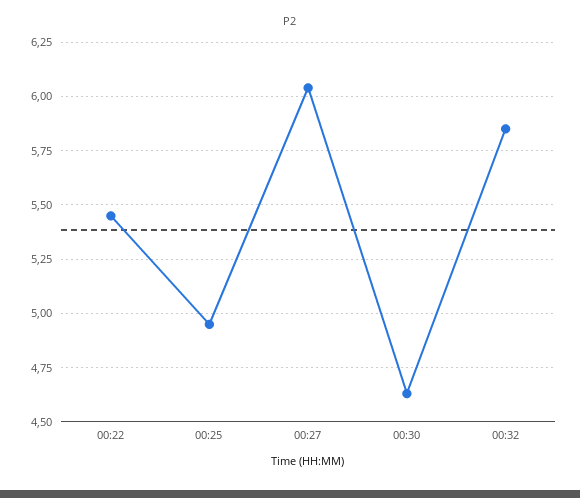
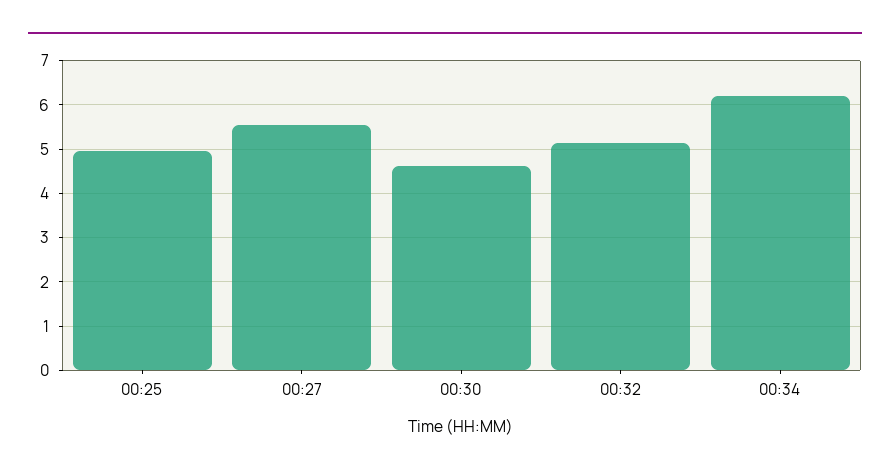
00:22: 5.45 -> none
00:27: 6.05 -> 5.6
00:32: 5.85 -> 5.2
00:34: none -> 6.2

